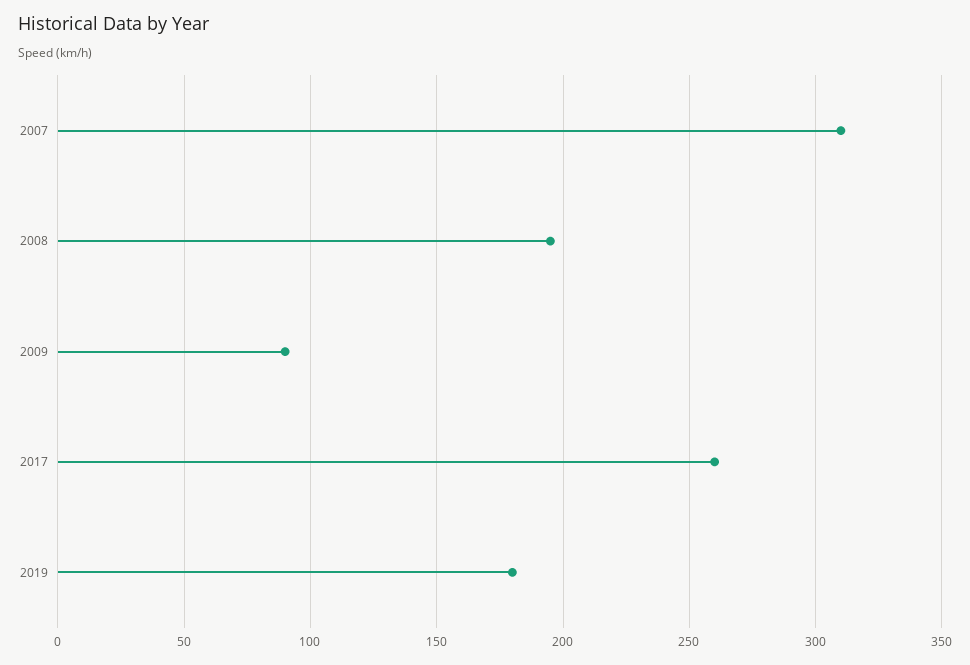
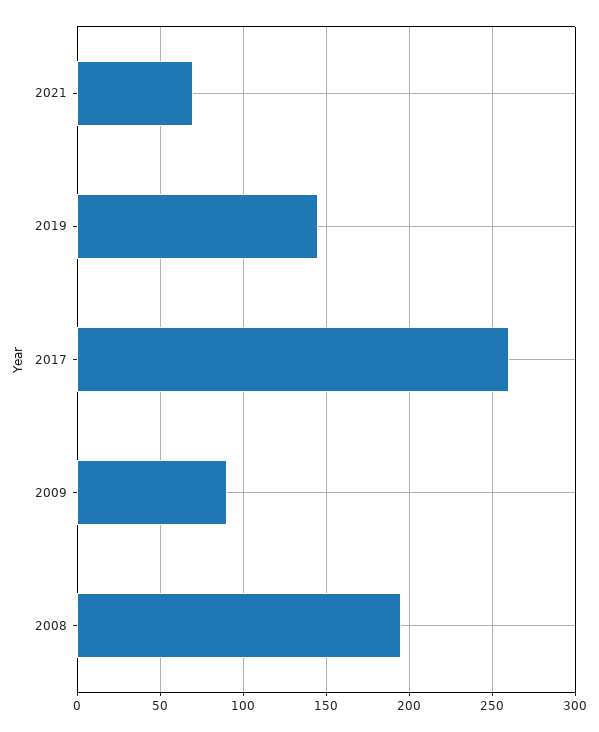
2007: 310 -> none
2019: 180 -> 145
2021: none -> 70

